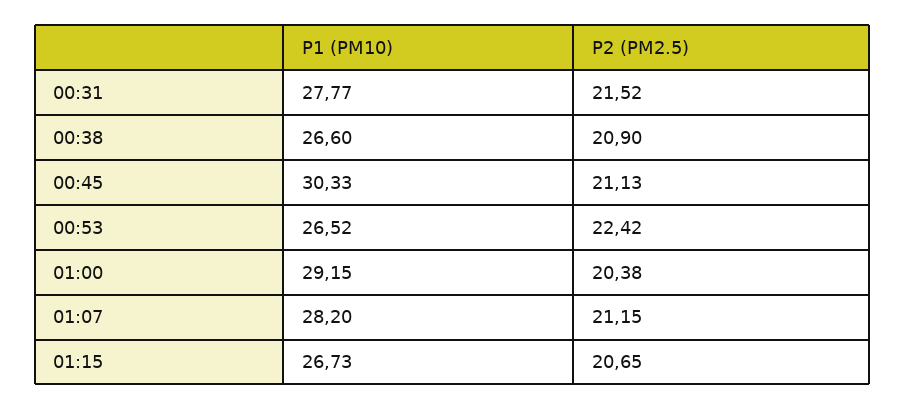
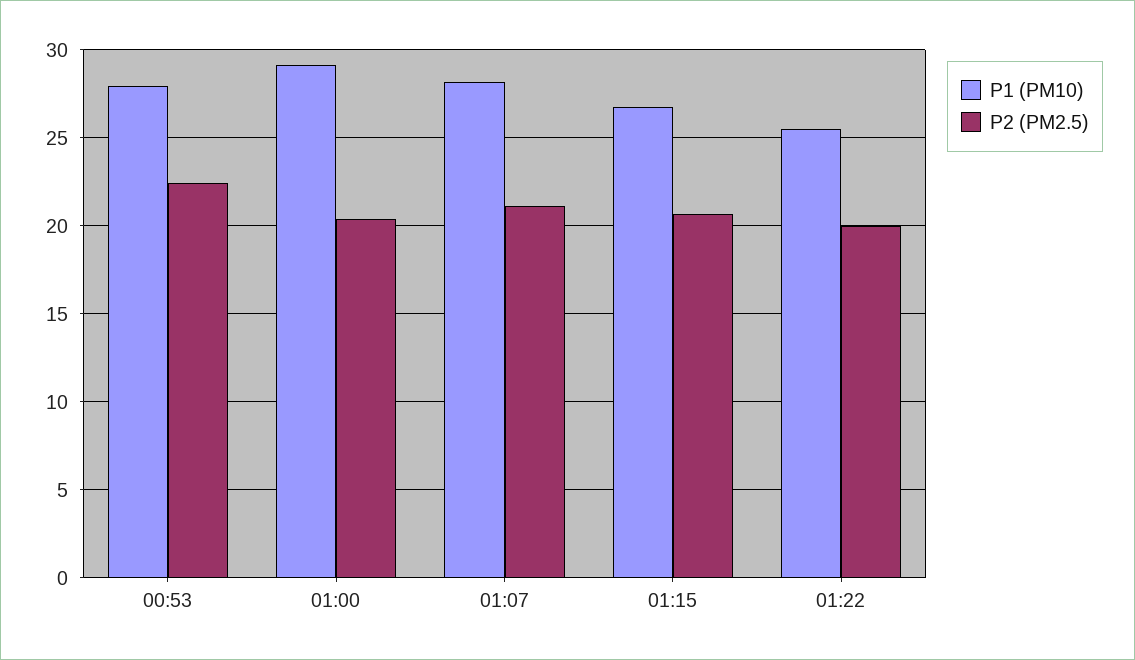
P1 (PM10), 00:31: 27.77 -> none
P2 (PM2.5), 00:31: 21.52 -> none
P1 (PM10), 00:38: 26.6 -> none
P2 (PM2.5), 00:38: 20.9 -> none
P1 (PM10), 00:45: 30.33 -> none
P2 (PM2.5), 00:45: 21.13 -> none
P1 (PM10), 00:53: 26.52 -> 28
P1 (PM10), 01:22: none -> 25.5
P2 (PM2.5), 01:22: none -> 20

